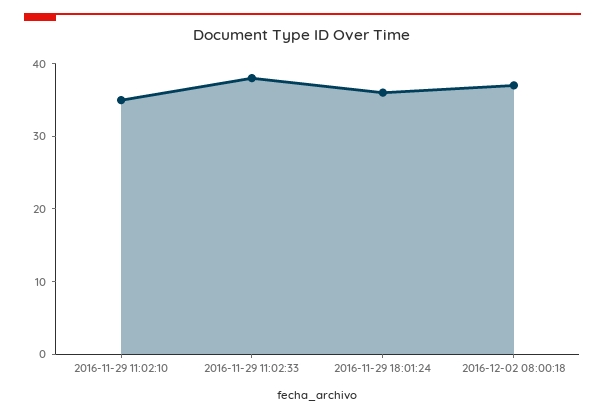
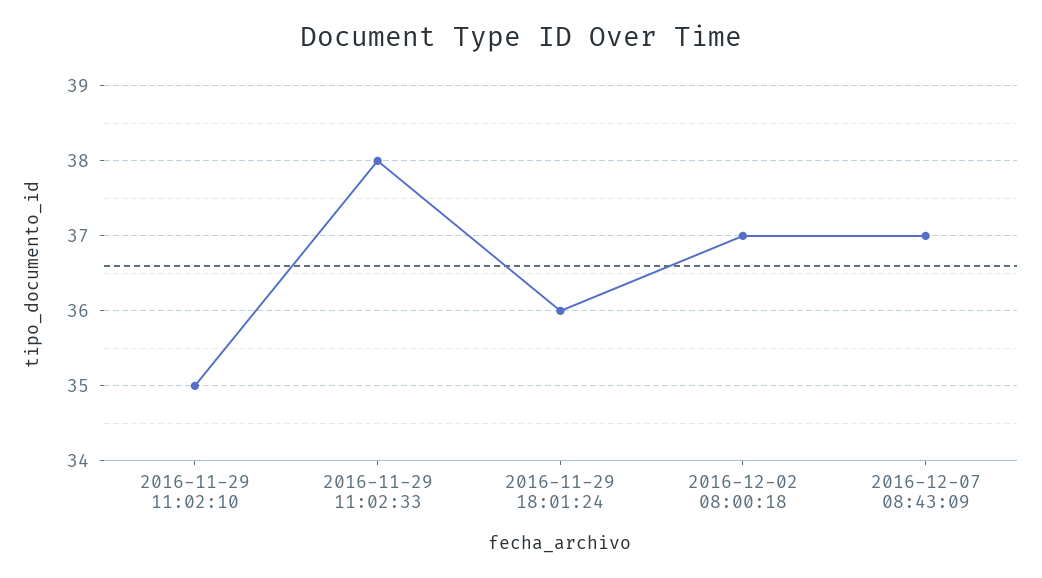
2016-12-07 08:43:09: none -> 37

